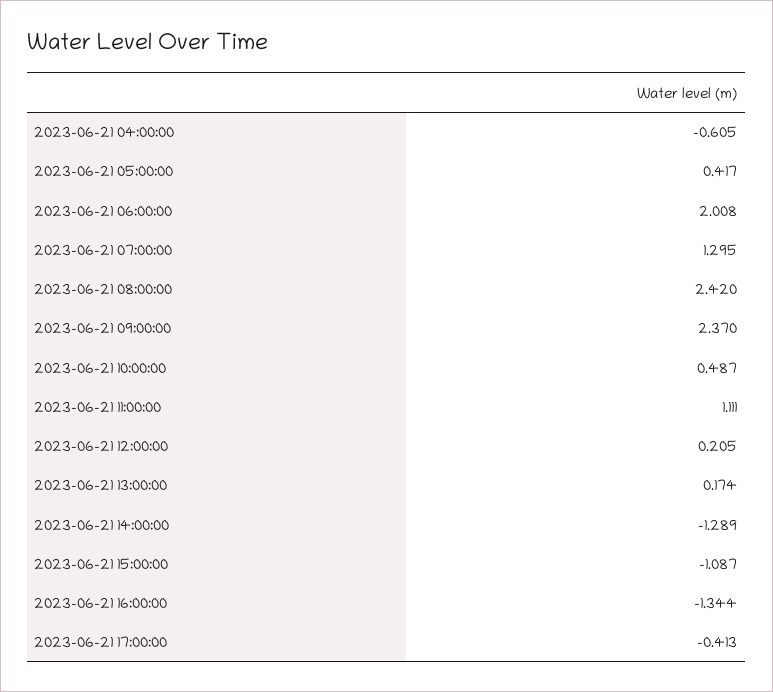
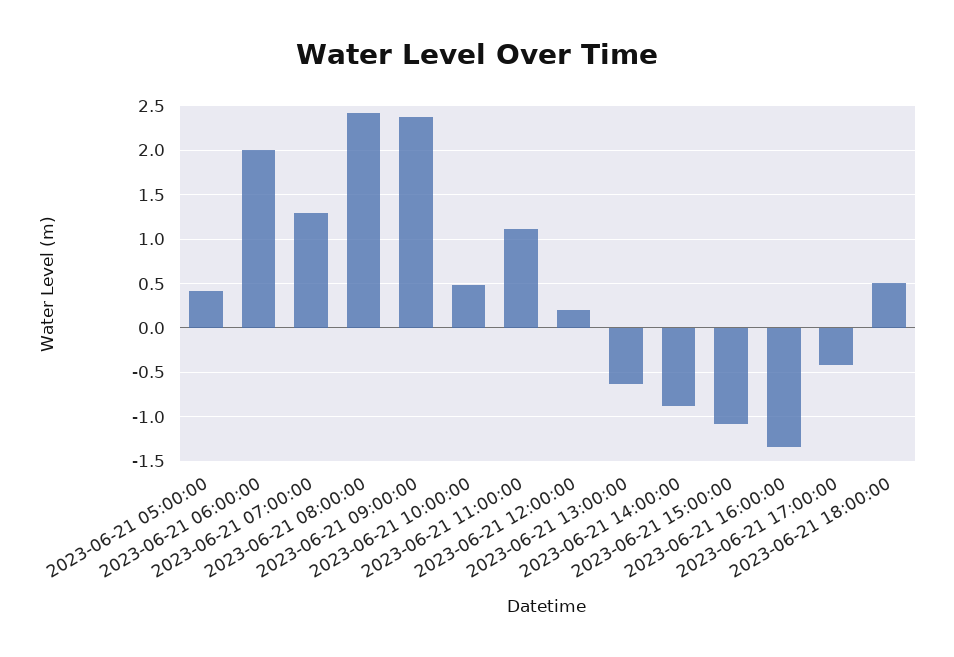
2023-06-21 04:00:00: -0.605 -> none
2023-06-21 13:00:00: 0.174 -> -0.6
2023-06-21 14:00:00: -1.289 -> -0.9
2023-06-21 18:00:00: none -> 0.5

